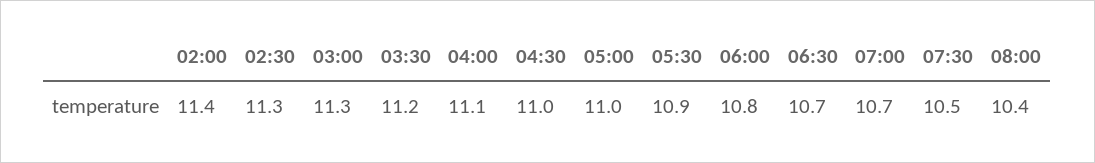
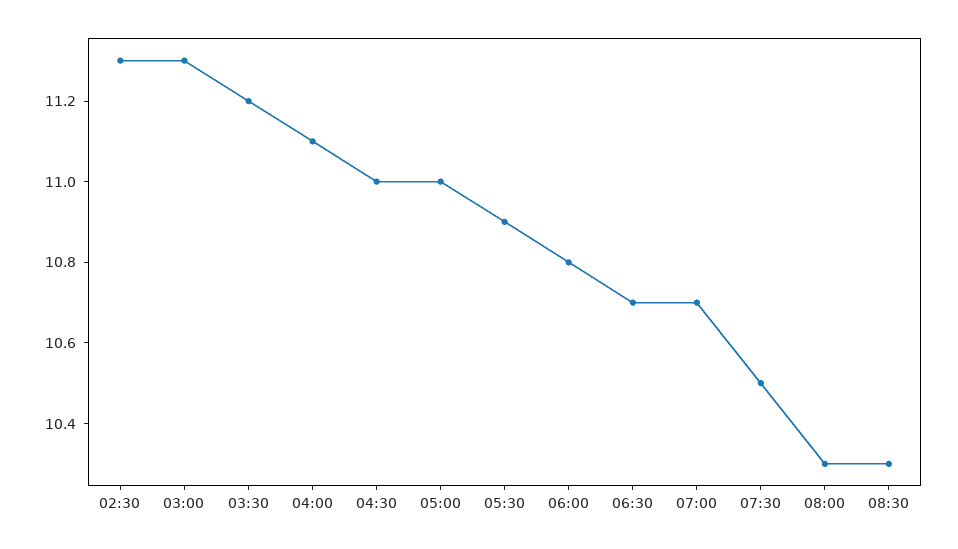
02:00: 11.4 -> none
08:00: 10.4 -> 10.3
08:30: none -> 10.3

